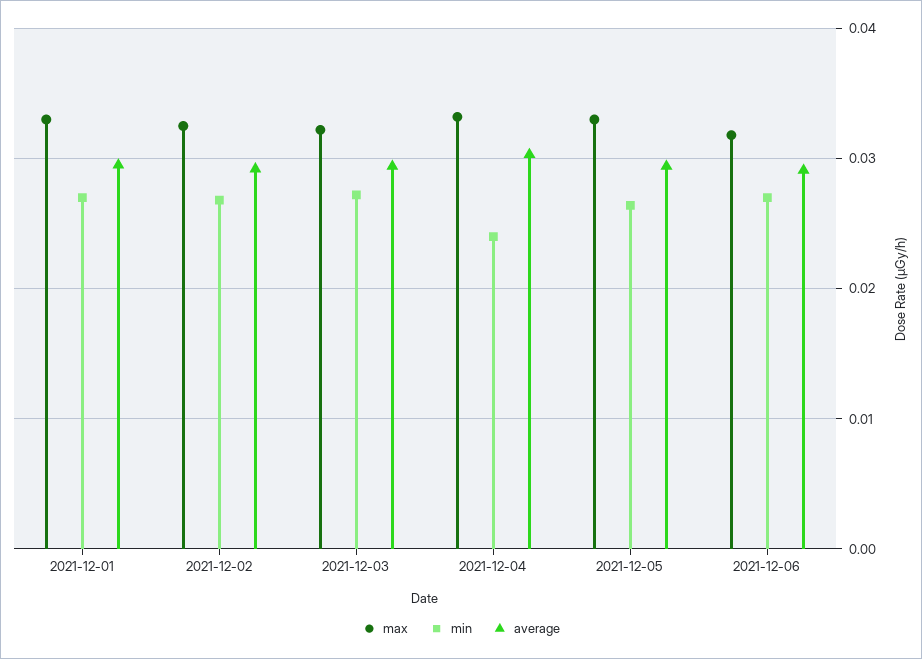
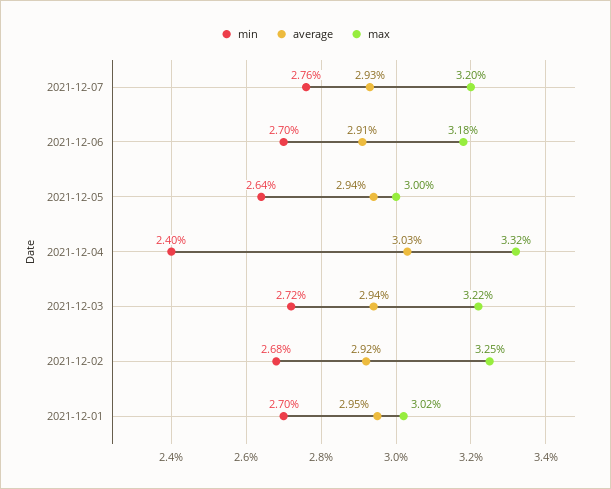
max, 2021-12-01: 0.033 -> 0.0302
max, 2021-12-05: 0.033 -> 0.03
min, 2021-12-07: none -> 0.0276
average, 2021-12-07: none -> 0.0293
max, 2021-12-07: none -> 0.032

